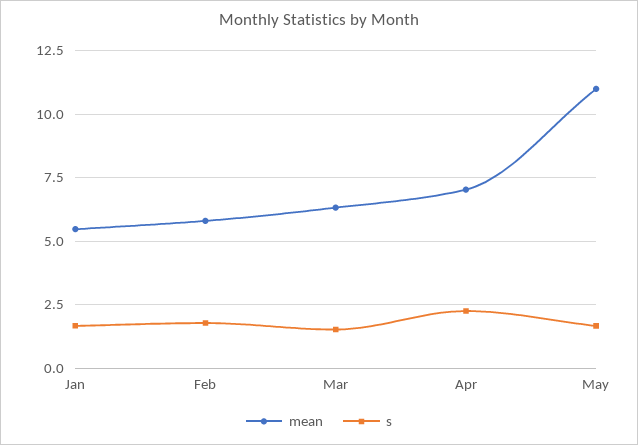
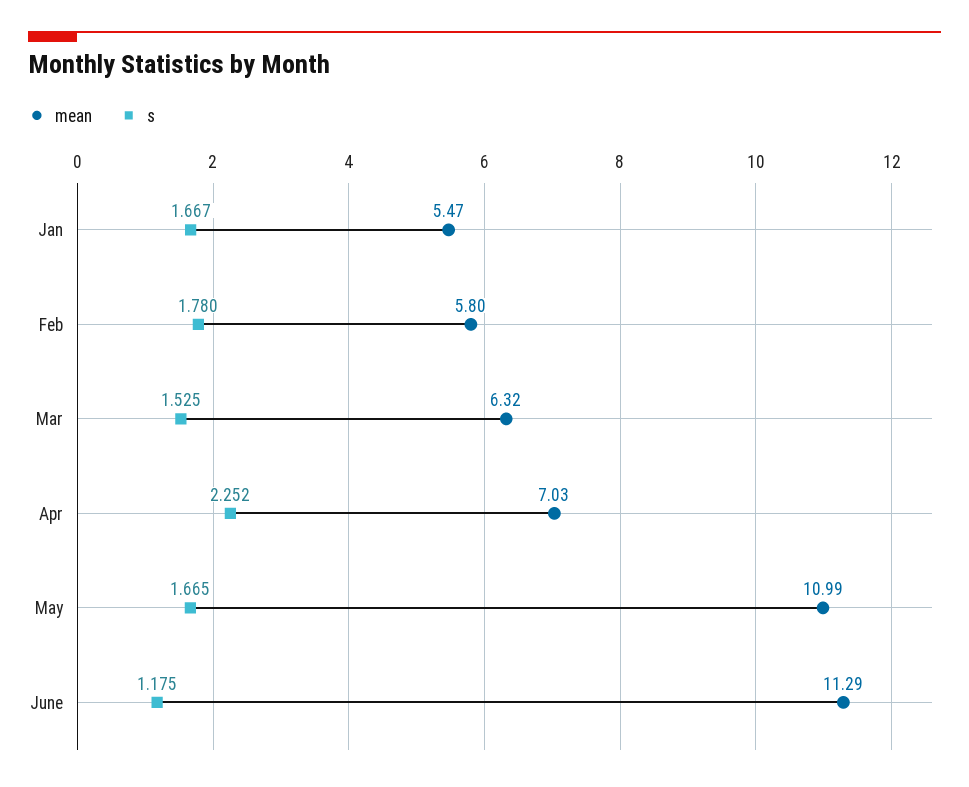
mean, June: none -> 11.29
s, June: none -> 1.175

